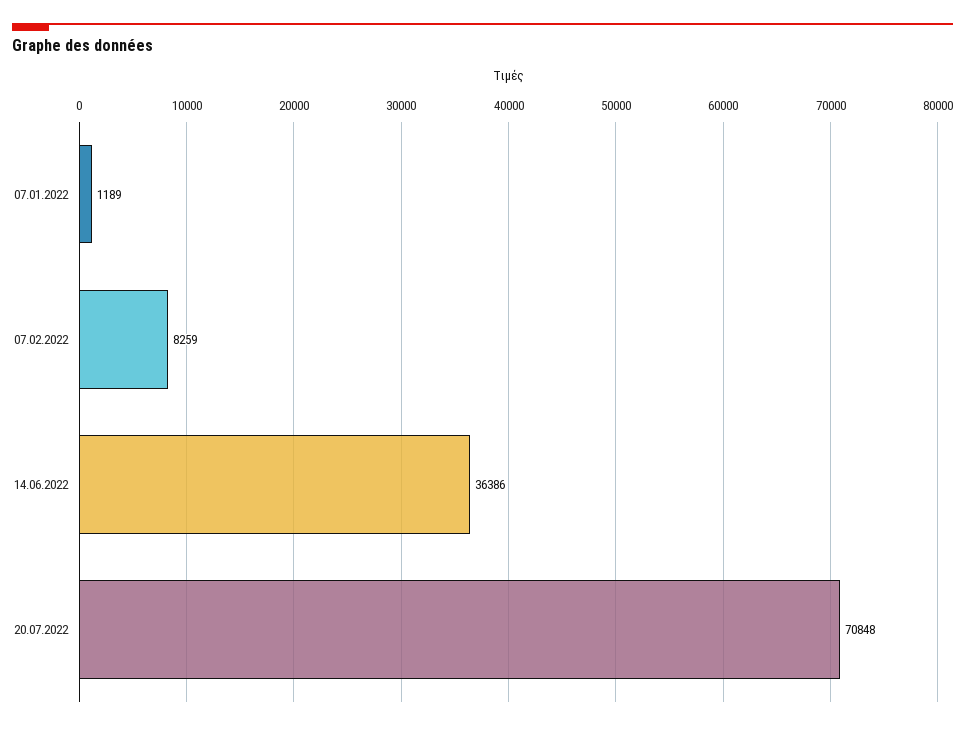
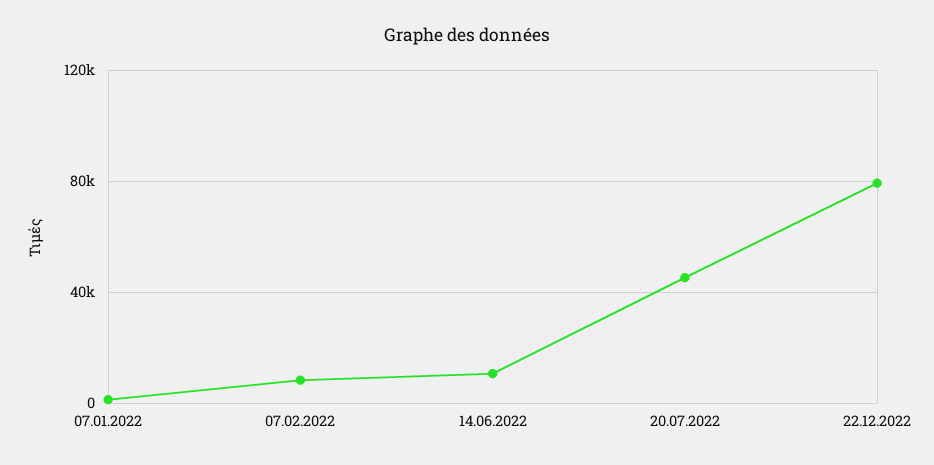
14.06.2022: 36386 -> 10000
20.07.2022: 70848 -> 45000
22.12.2022: none -> 80000

